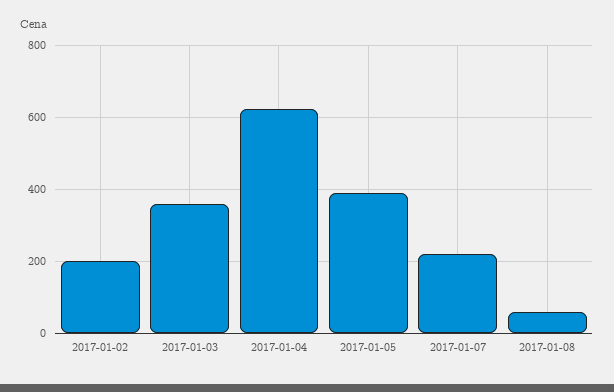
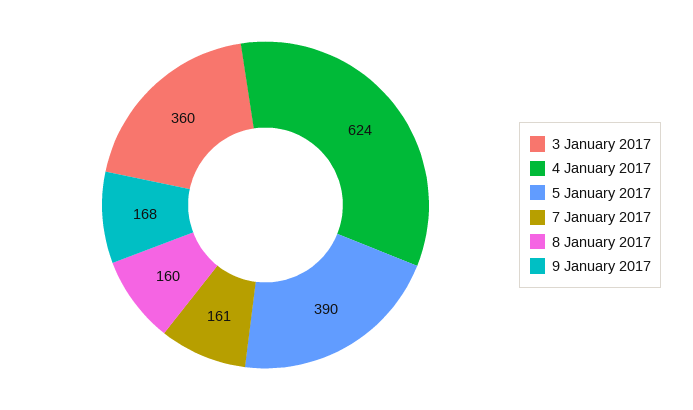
2017-01-02: 200 -> none
2017-01-07: 220 -> 161
2017-01-08: 60 -> 160
9 January 2017: none -> 168

